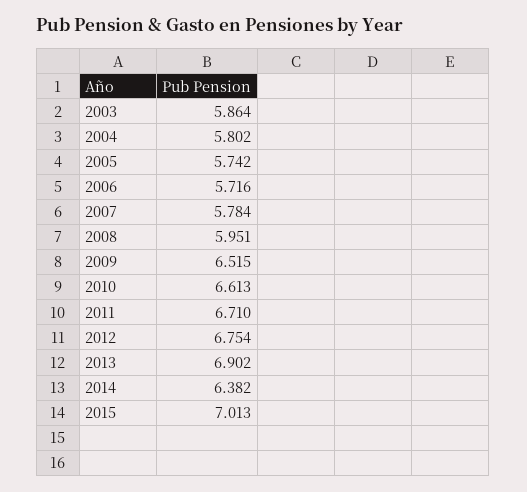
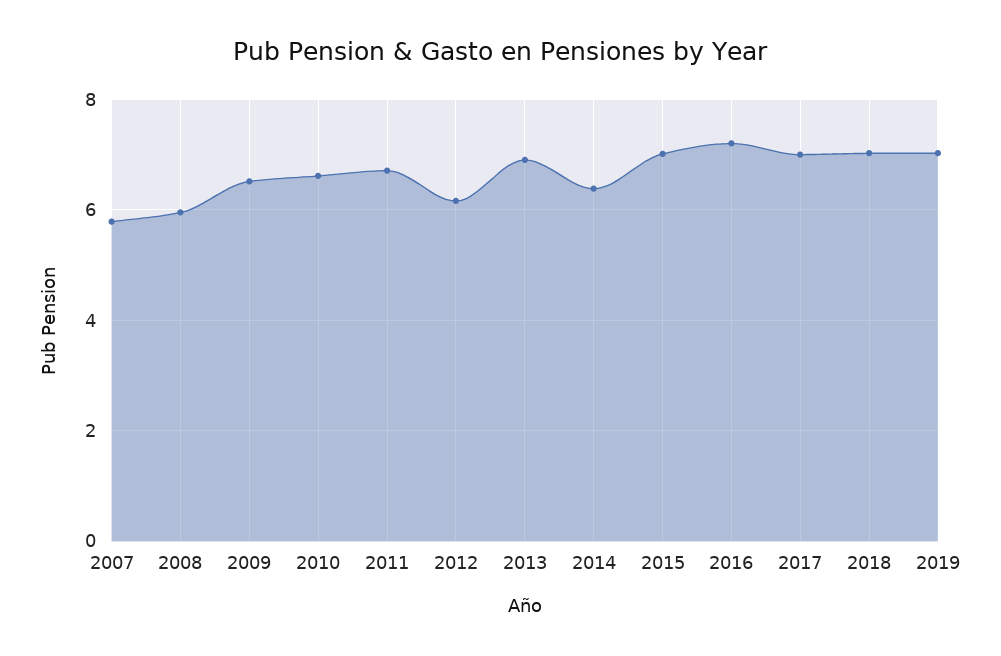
2003: 5.864 -> none
2004: 5.802 -> none
2005: 5.742 -> none
2006: 5.716 -> none
2012: 6.754 -> 6.2
2016: none -> 7.2
2017: none -> 7
2018: none -> 7
2019: none -> 7

